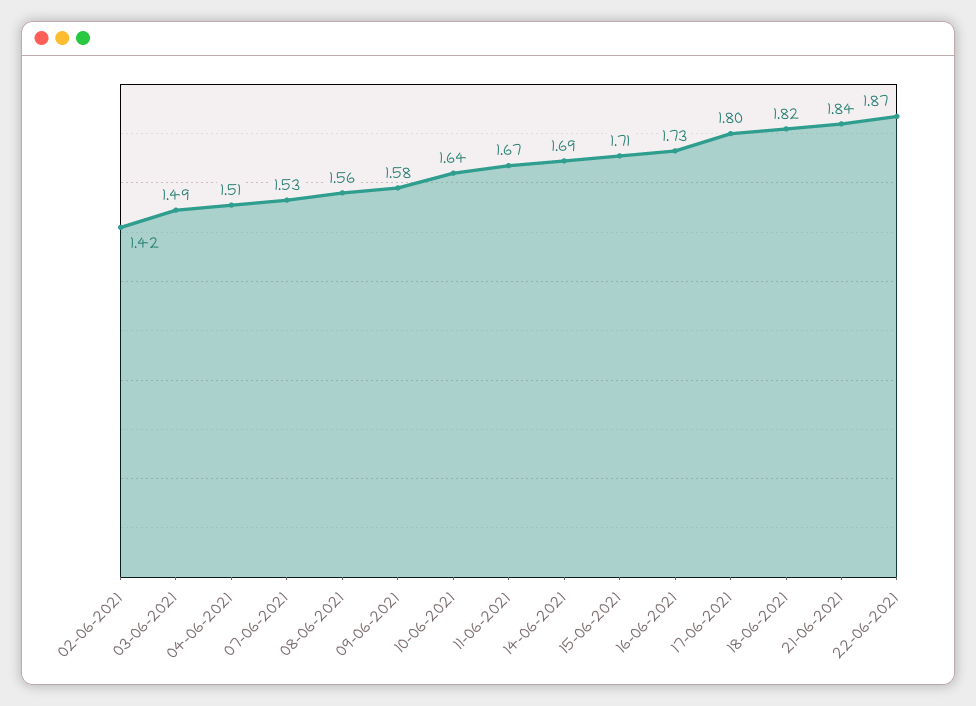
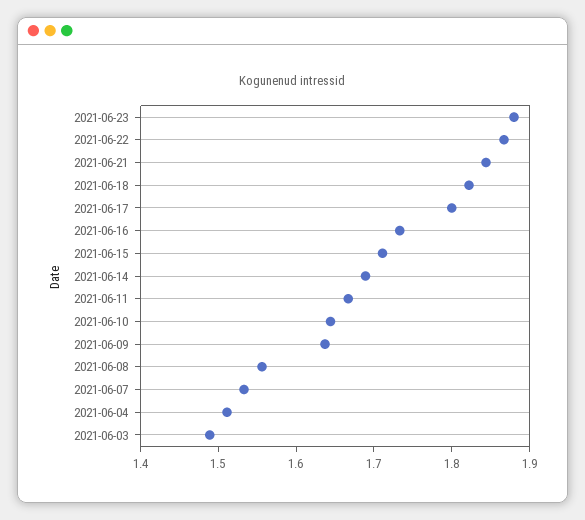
02-06-2021: 1.42 -> none
09-06-2021: 1.58 -> 1.64
2021-06-23: none -> 1.88

